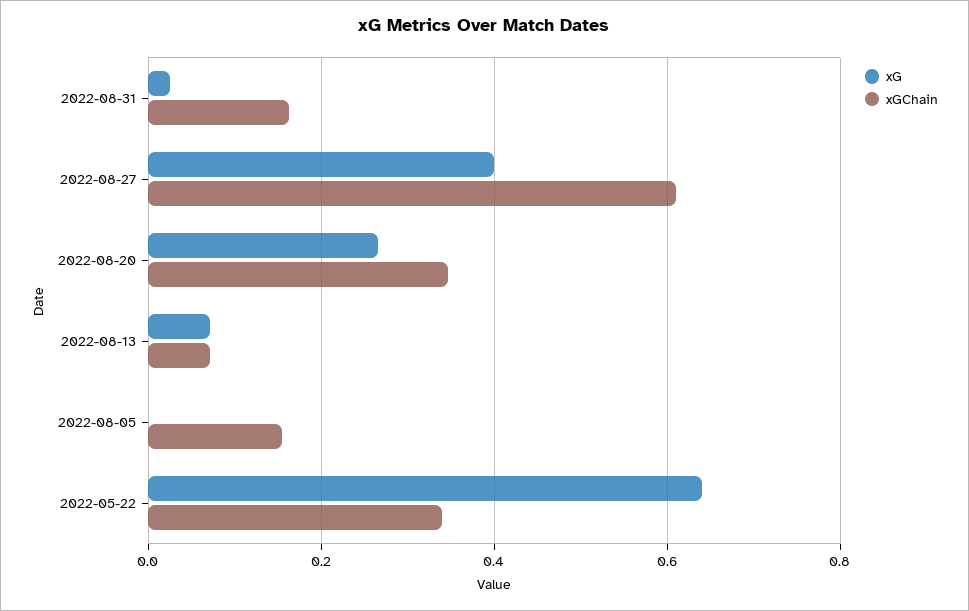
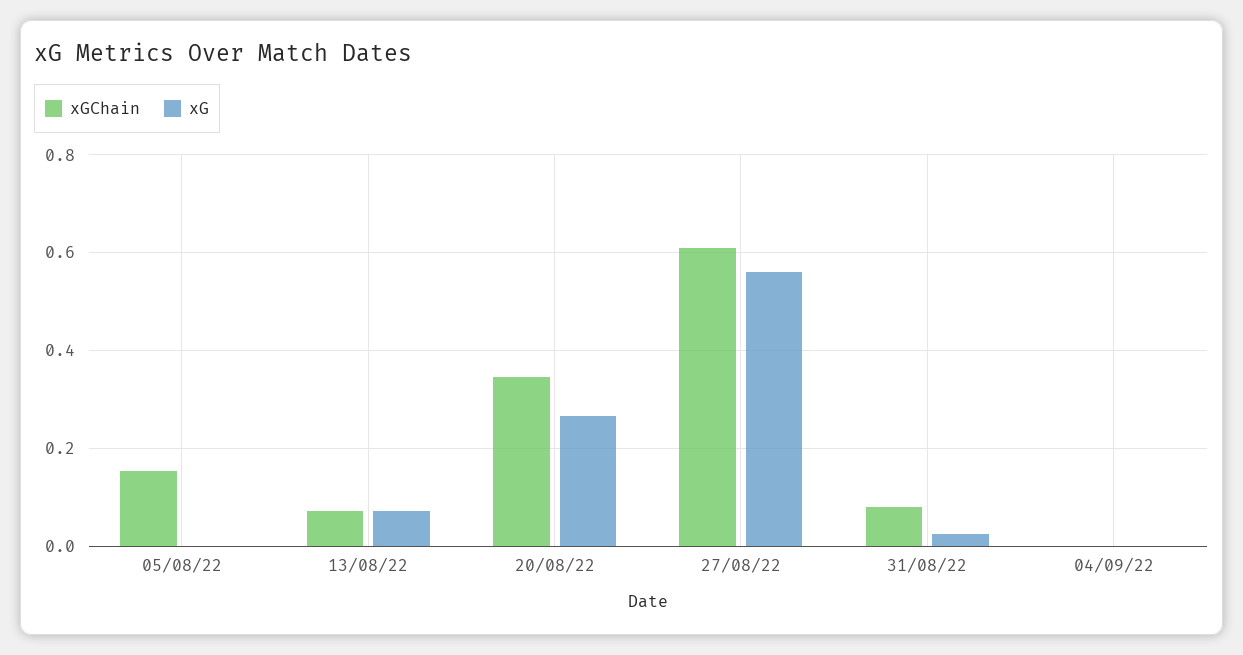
xGChain, 2022-08-31: 0.16 -> 0.08
xG, 2022-08-27: 0.4 -> 0.56
xG, 2022-05-22: 0.64 -> none
xGChain, 2022-05-22: 0.34 -> none
xGChain, 04/09/22: none -> 0
xG, 04/09/22: none -> 0

